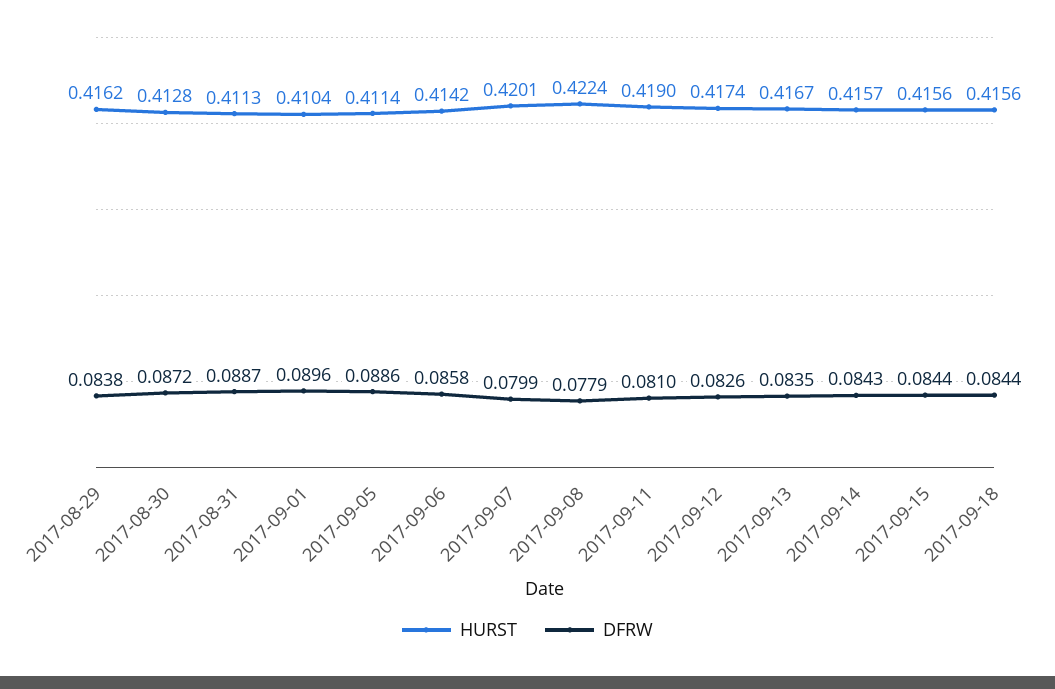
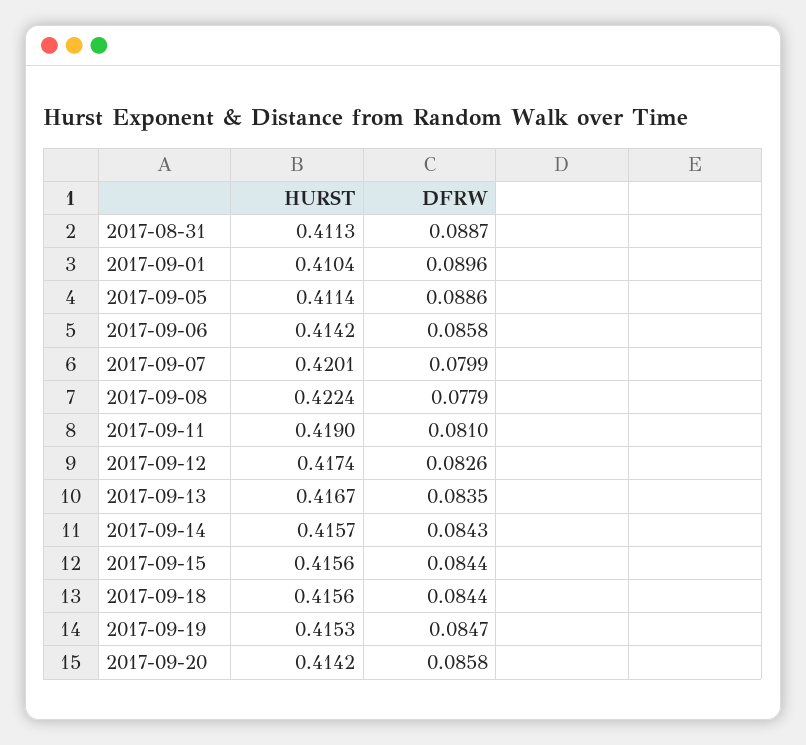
HURST, 2017-08-29: 0.4162 -> none
DFRW, 2017-08-29: 0.0838 -> none
HURST, 2017-08-30: 0.4128 -> none
DFRW, 2017-08-30: 0.0872 -> none
HURST, 2017-09-19: none -> 0.4153
DFRW, 2017-09-19: none -> 0.0847
HURST, 2017-09-20: none -> 0.4142
DFRW, 2017-09-20: none -> 0.0858

